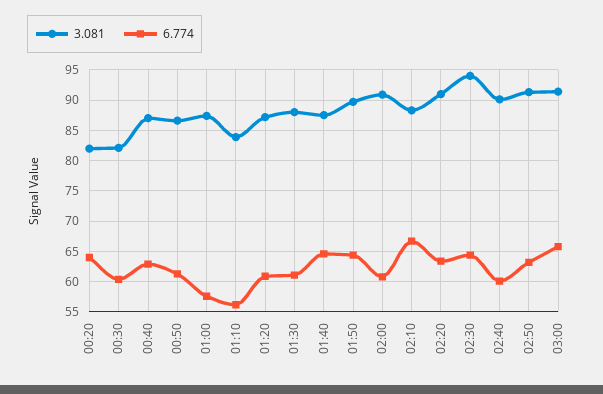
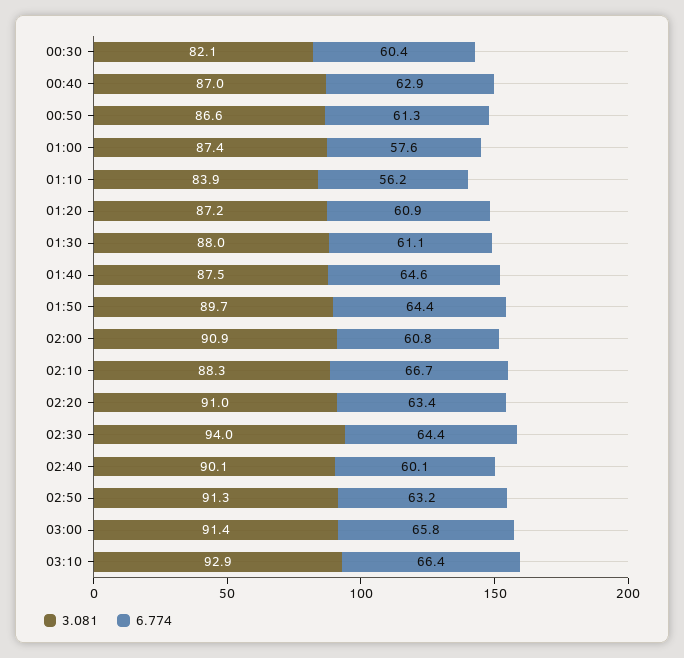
3.081, 00:20: 82 -> none
6.774, 00:20: 64 -> none
3.081, 03:10: none -> 92.9
6.774, 03:10: none -> 66.4

